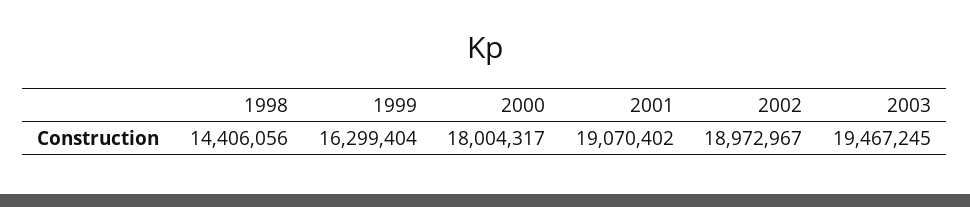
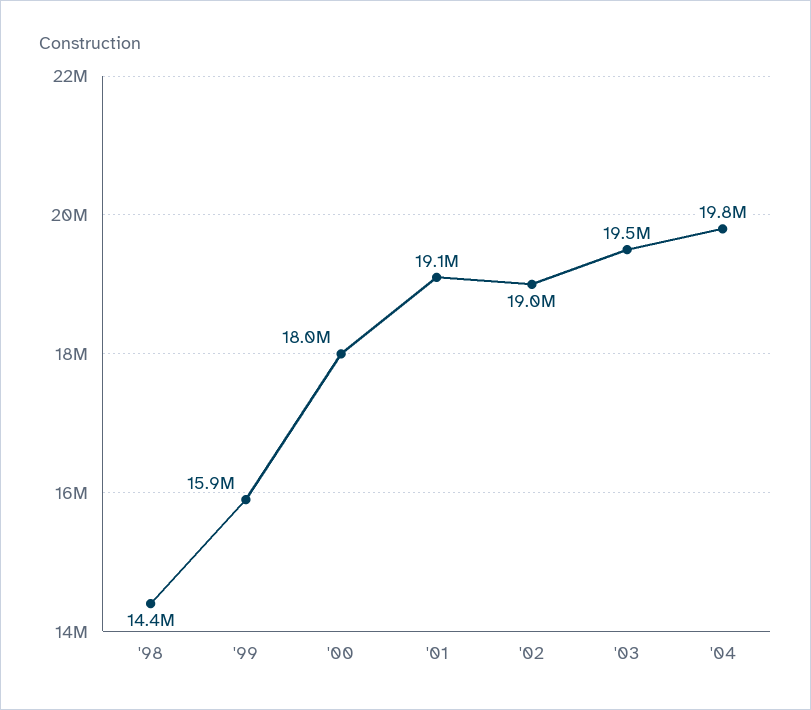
1999: 16299404 -> 15900000
'04: none -> 19800000

